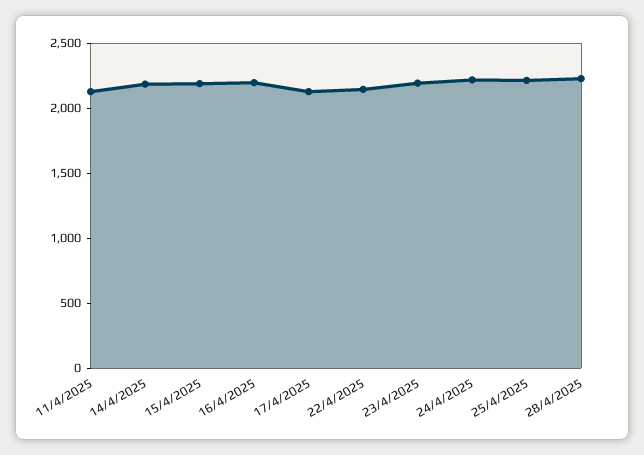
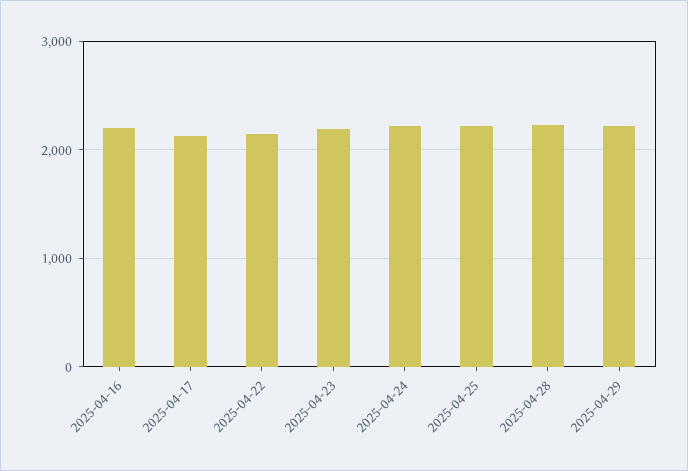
11/4/2025: 2100 -> none
14/4/2025: 2200 -> none
15/4/2025: 2200 -> none
2025-04-29: none -> 2200

